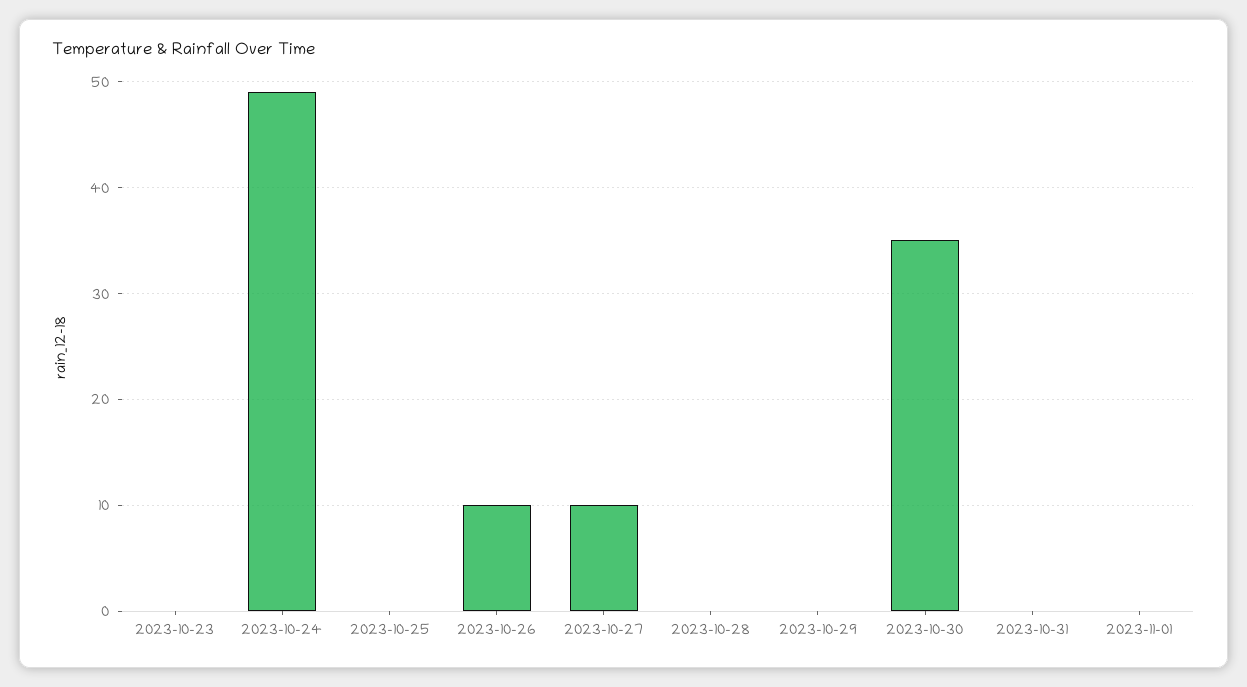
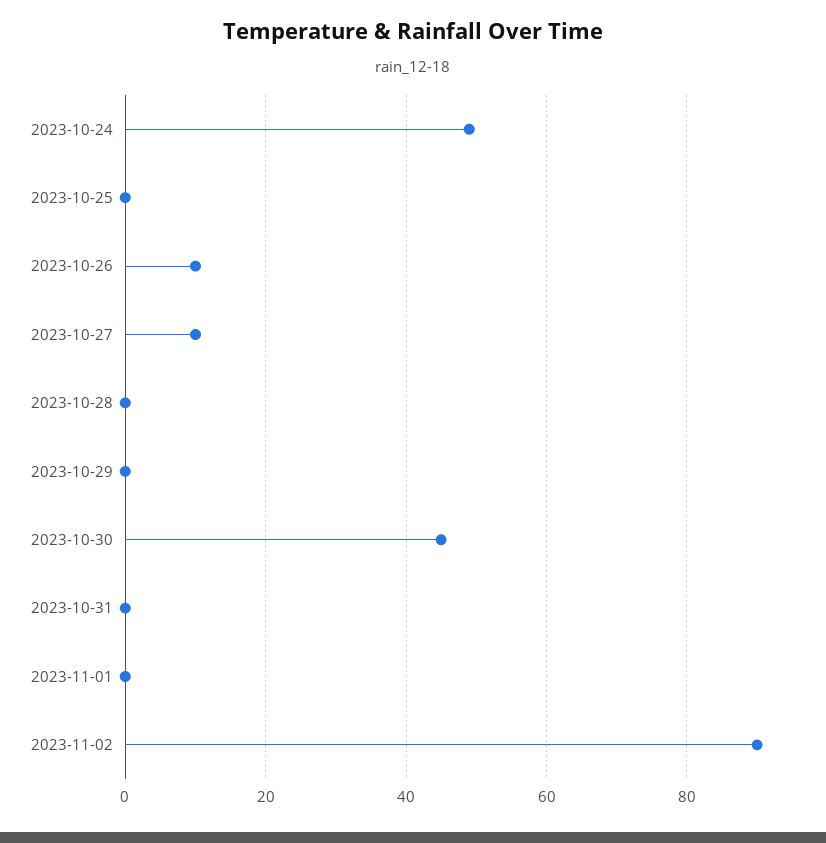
2023-10-23: 0 -> none
2023-10-30: 35 -> 45
2023-11-02: none -> 90

